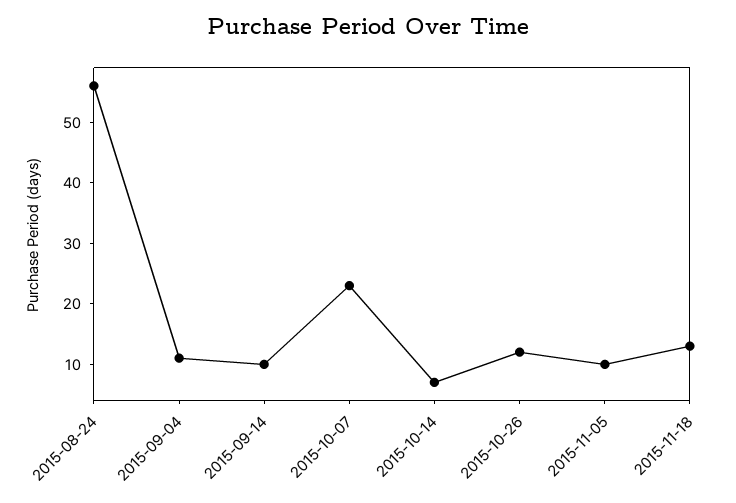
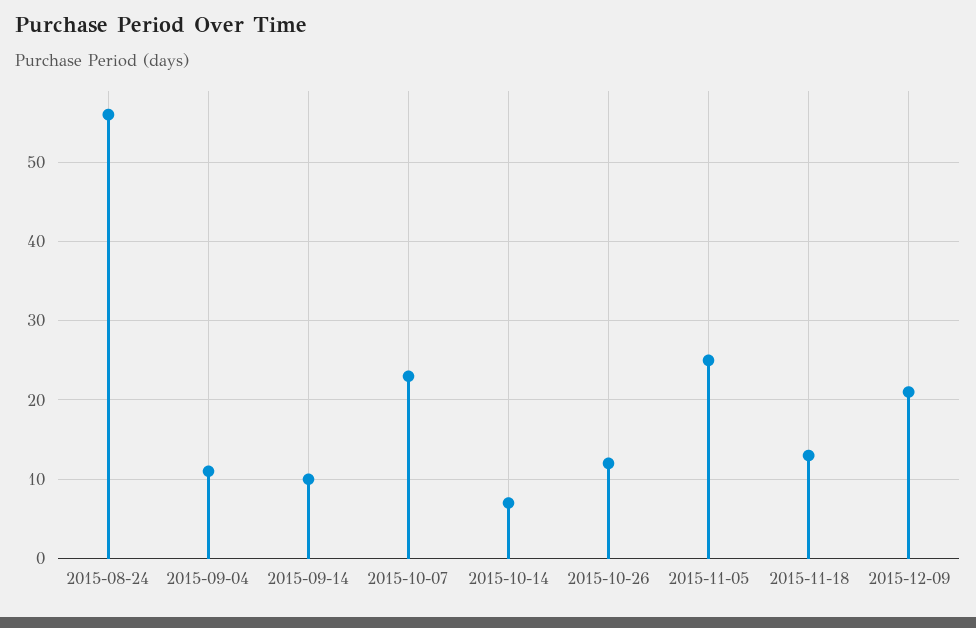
2015-11-05: 10 -> 25
2015-12-09: none -> 21

